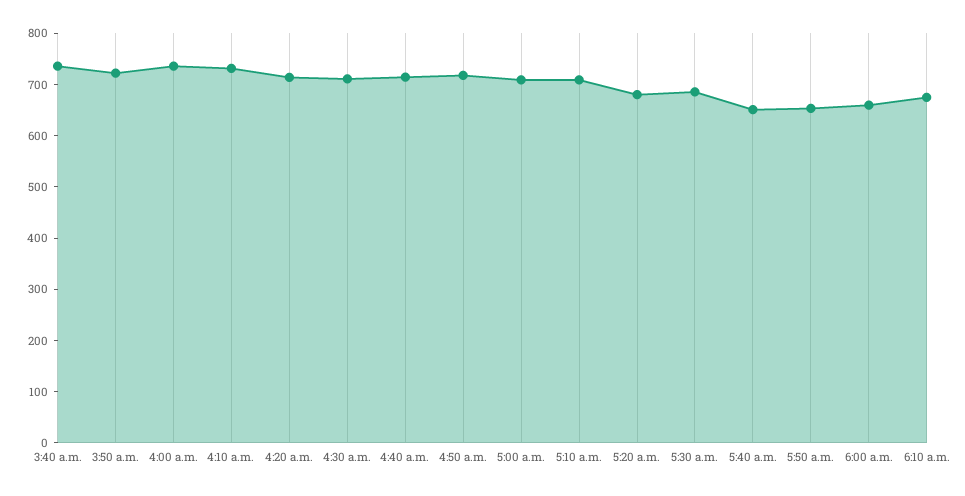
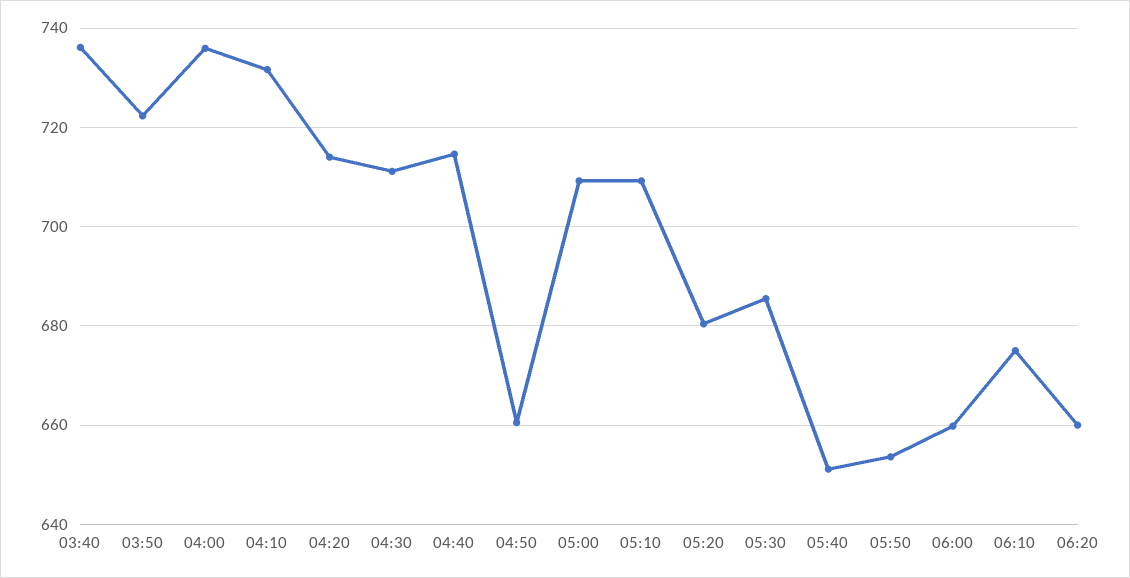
4:50 a.m.: 720 -> 660
06:20: none -> 660

